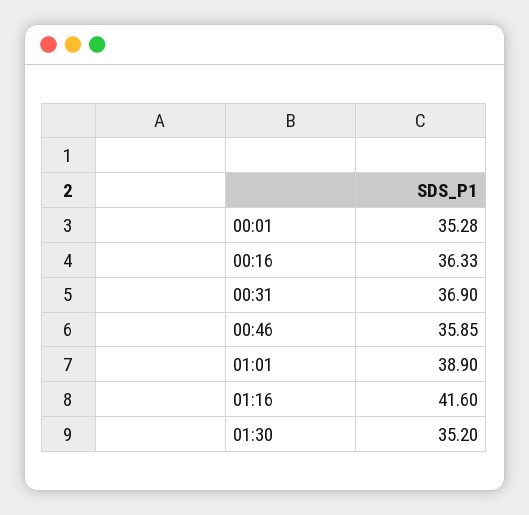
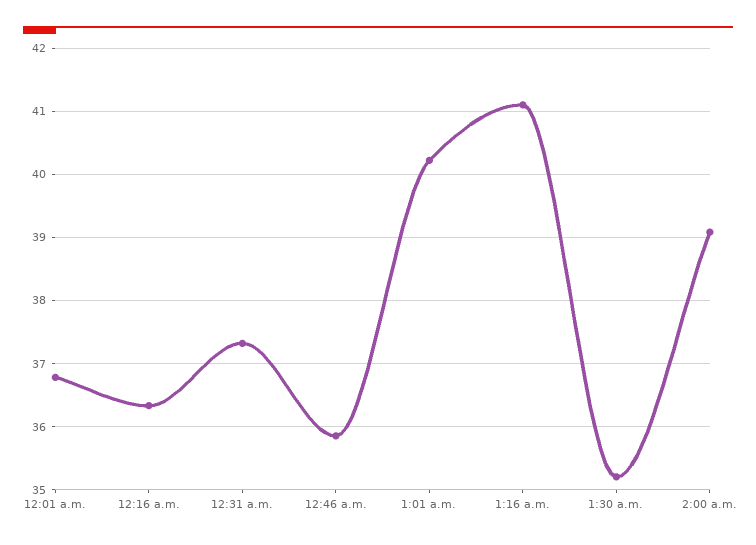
00:01: 35.28 -> 36.8
00:31: 36.9 -> 37.3
01:01: 38.9 -> 40.2
01:16: 41.6 -> 41.1
2:00 a.m.: none -> 39.1

